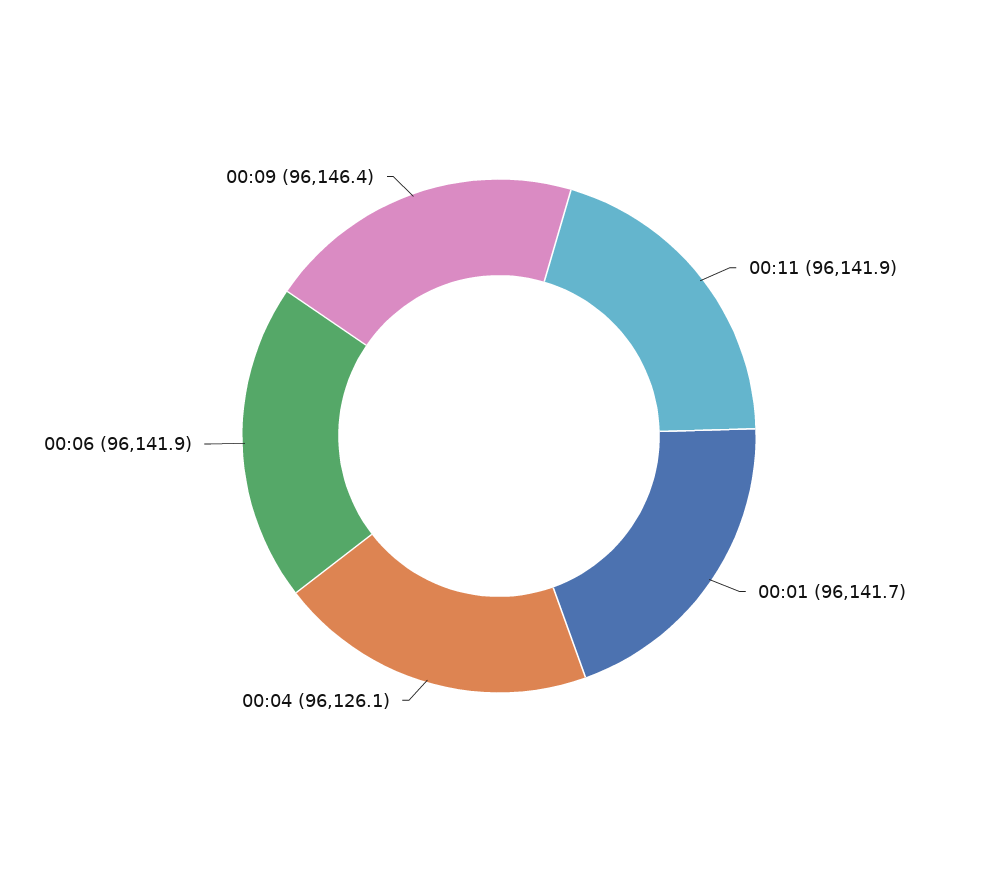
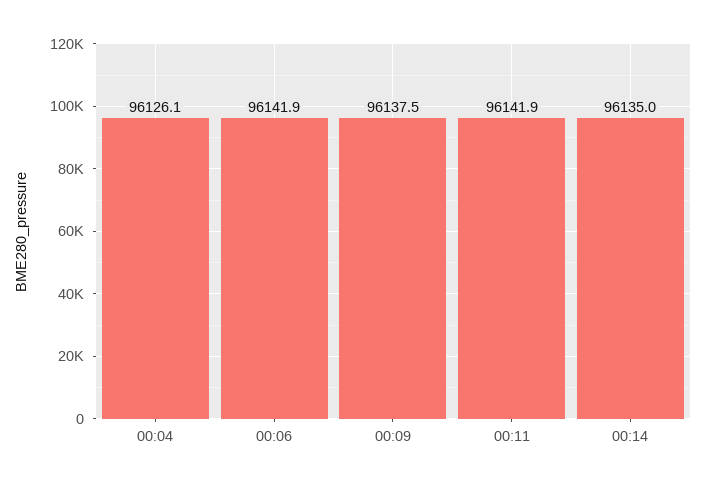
00:01: 96141.7 -> none
00:09: 96146.4 -> 96137.5
00:14: none -> 96135

